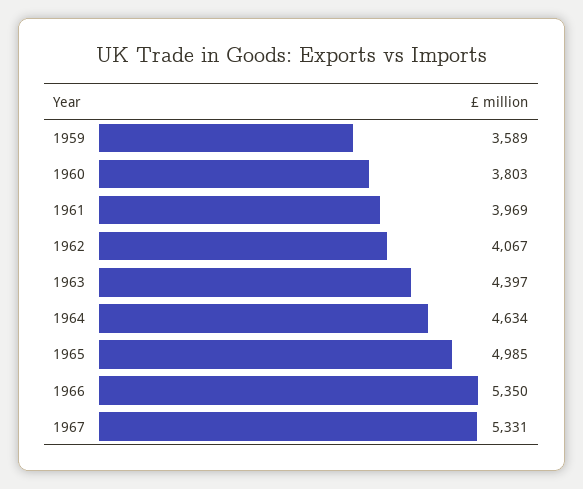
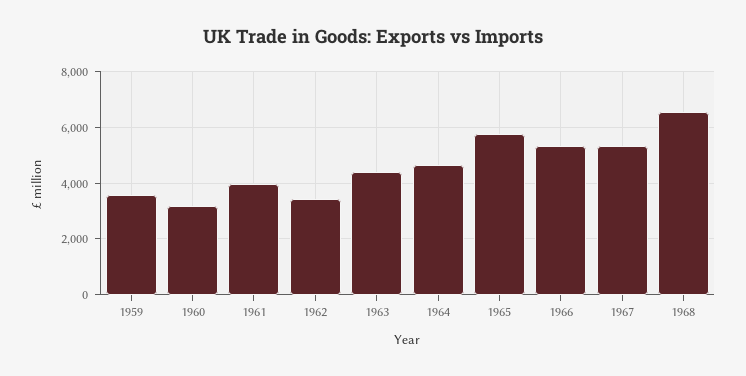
1960: 3803 -> 3250
1962: 4067 -> 3500
1965: 4985 -> 5750
1968: none -> 6500

